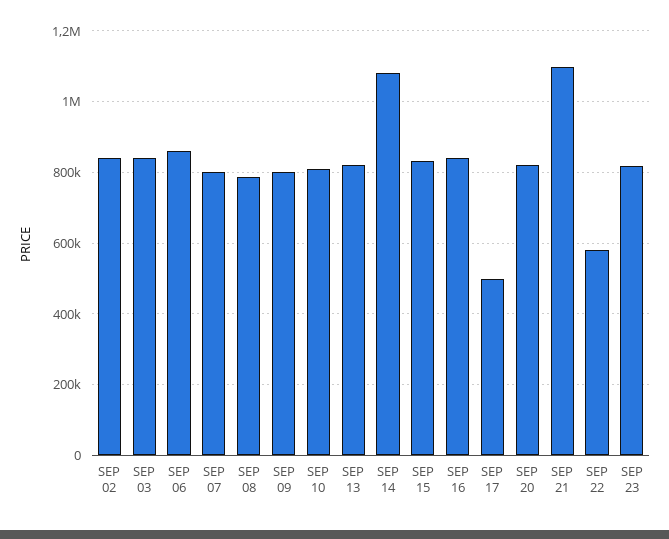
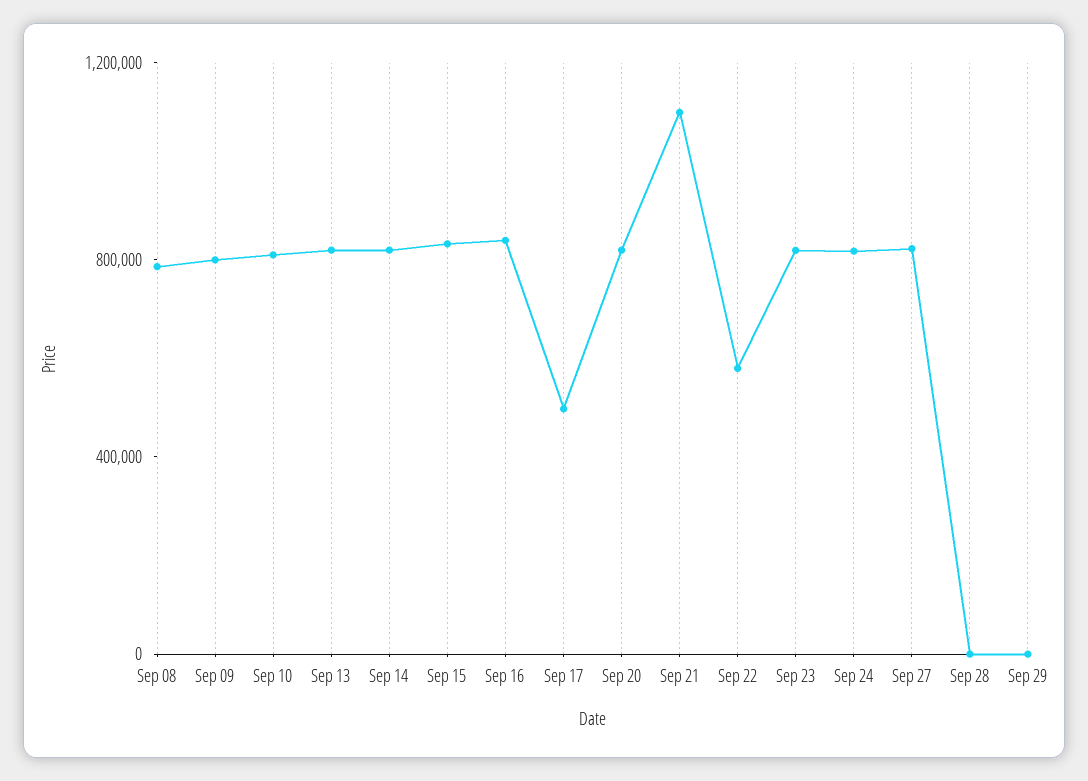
SEP 02: 840000 -> none
SEP 03: 840000 -> none
SEP 06: 860000 -> none
SEP 07: 800000 -> none
SEP 14: 1080000 -> 800000
Sep 24: none -> 800000
Sep 27: none -> 800000
Sep 28: none -> 0
Sep 29: none -> 0

